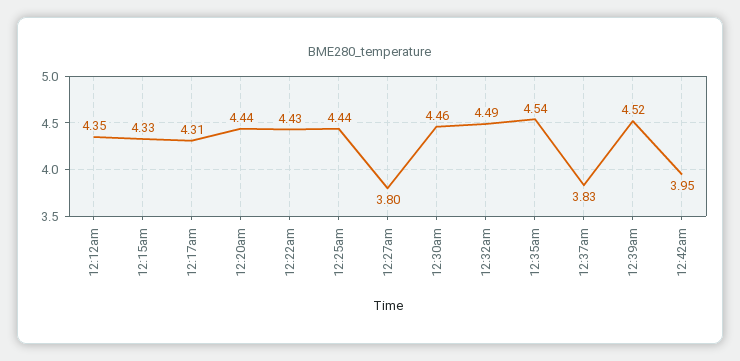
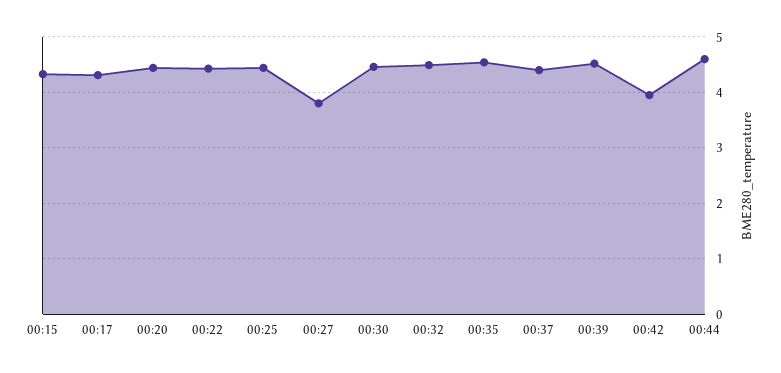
12:12am: 4.35 -> none
12:37am: 3.83 -> 4.4
00:44: none -> 4.6

